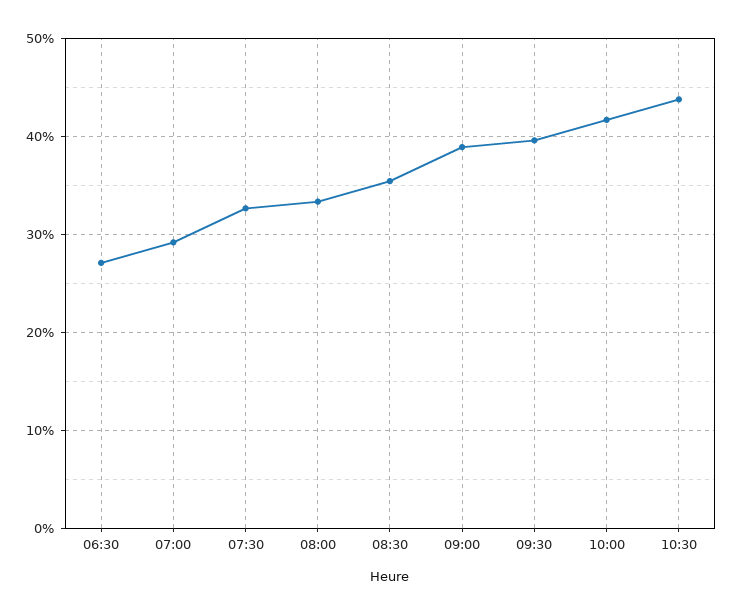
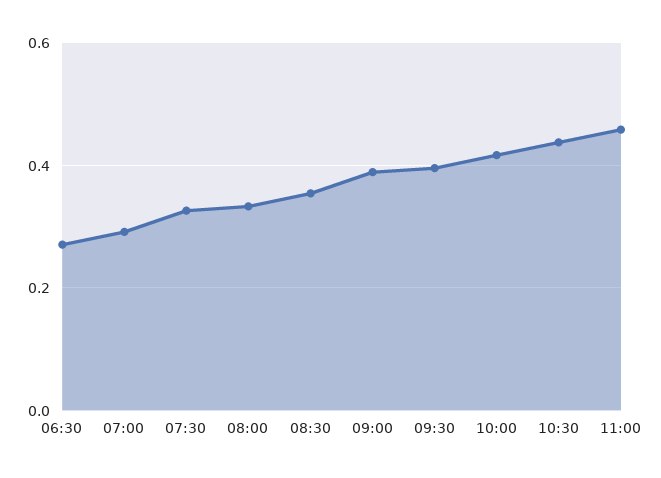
11:00: none -> 0.46

